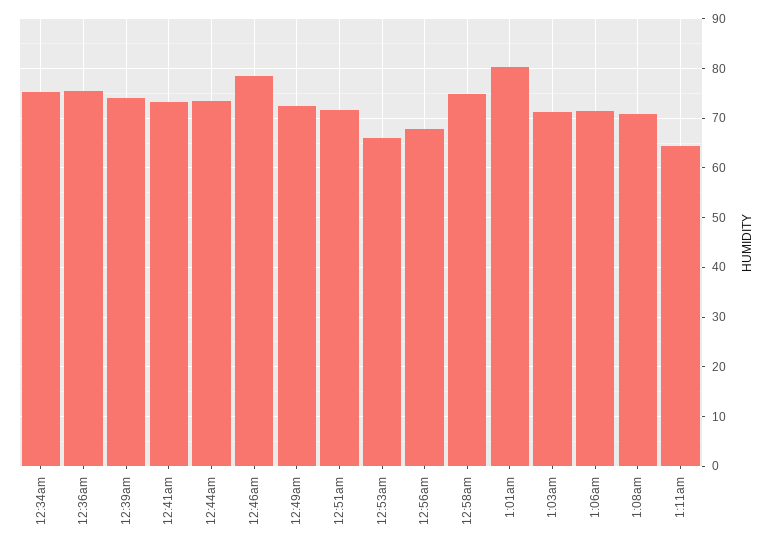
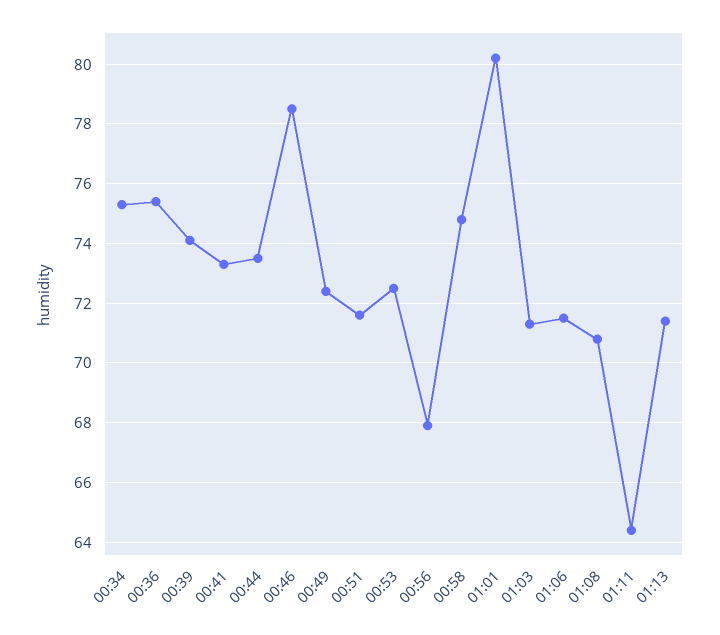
12:53am: 66 -> 72.5
01:13: none -> 71.5

